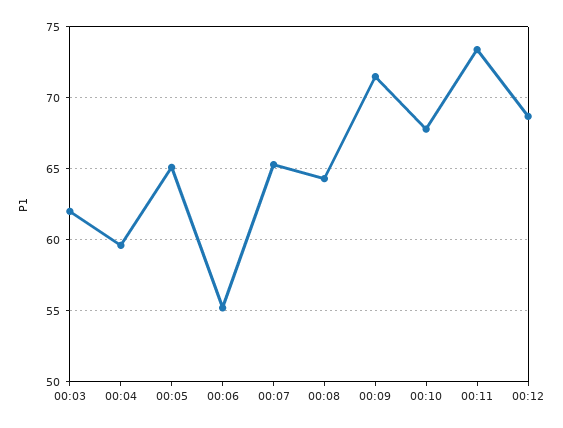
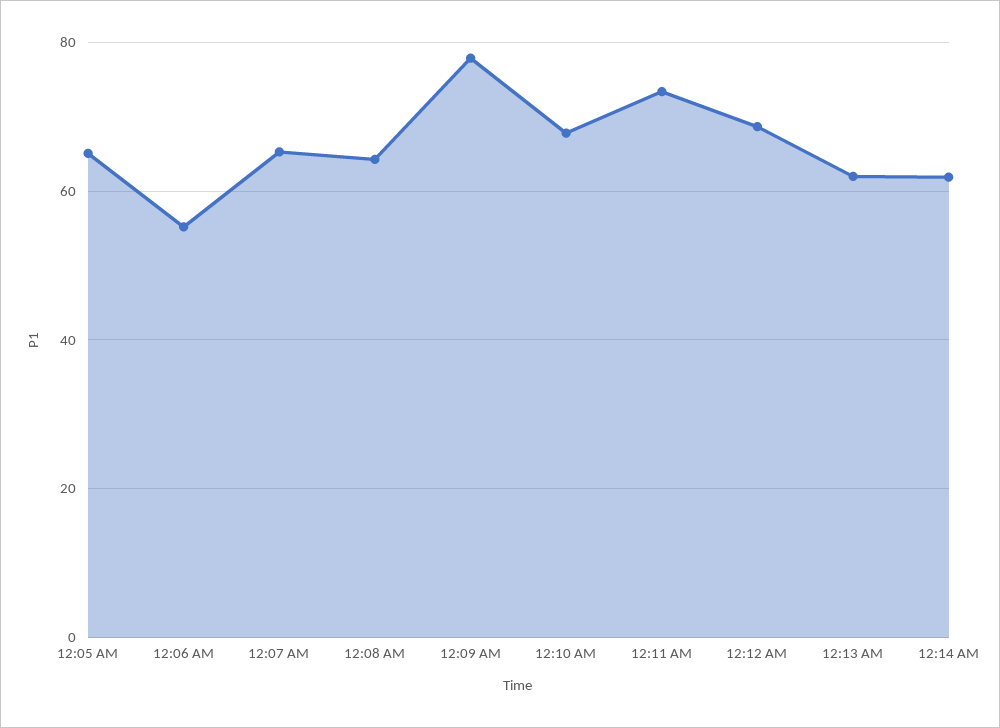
00:03: 62 -> none
00:04: 59.5 -> none
00:09: 71.5 -> 78
12:13 AM: none -> 62
12:14 AM: none -> 62

